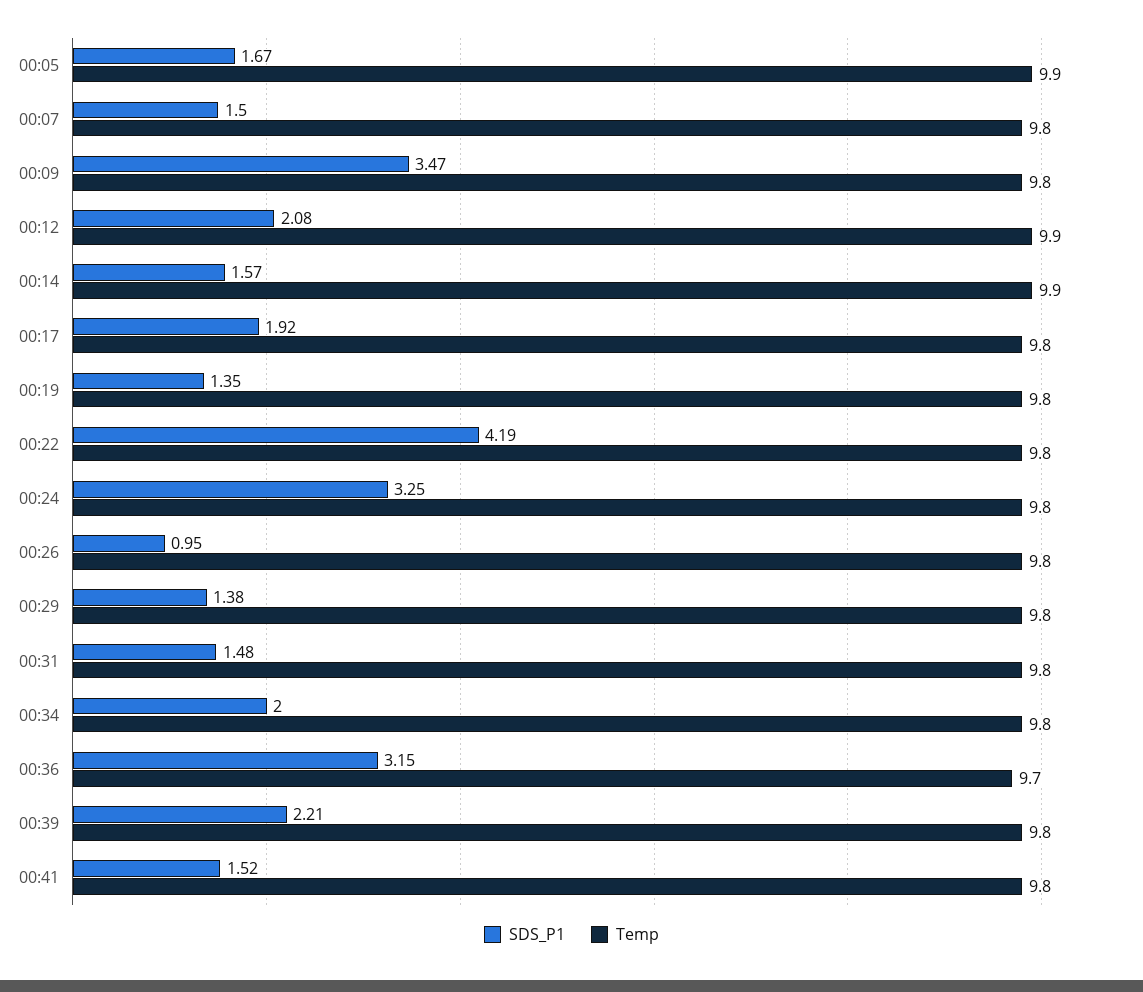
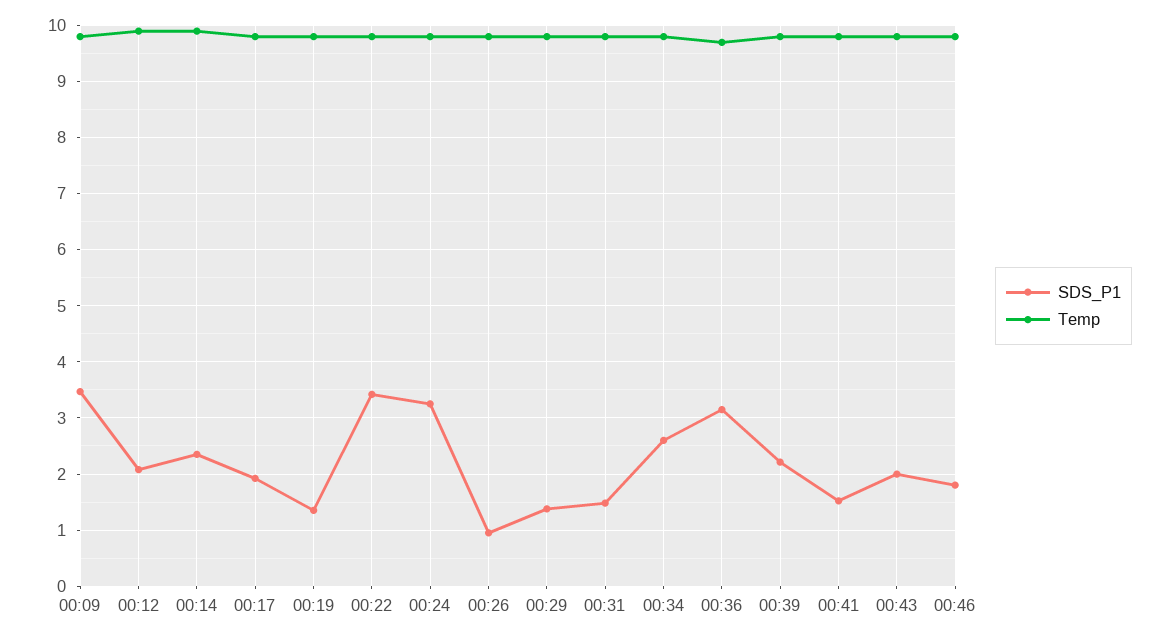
SDS_P1, 00:05: 1.67 -> none
Temp, 00:05: 9.9 -> none
SDS_P1, 00:07: 1.5 -> none
Temp, 00:07: 9.8 -> none
SDS_P1, 00:14: 1.57 -> 2.4
SDS_P1, 00:22: 4.19 -> 3.4
SDS_P1, 00:34: 2 -> 2.6
SDS_P1, 00:43: none -> 2
Temp, 00:43: none -> 9.8
SDS_P1, 00:46: none -> 1.8
Temp, 00:46: none -> 9.8

